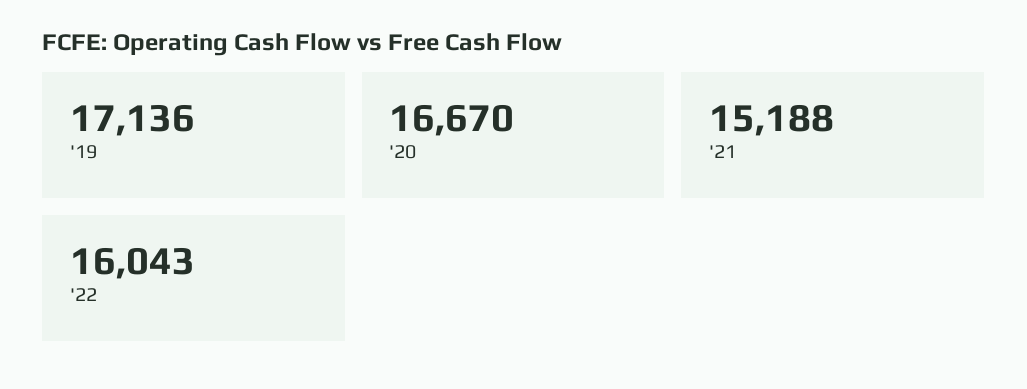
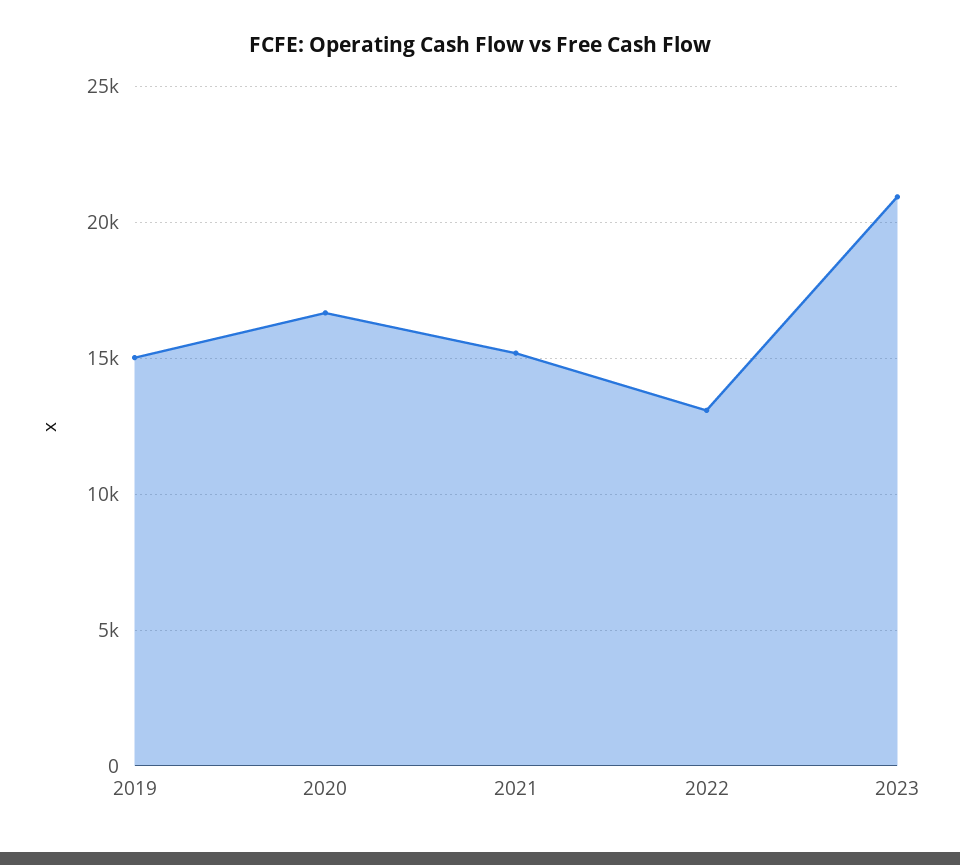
'19: 17136 -> 15000
'22: 16043 -> 13000
2023: none -> 21000

